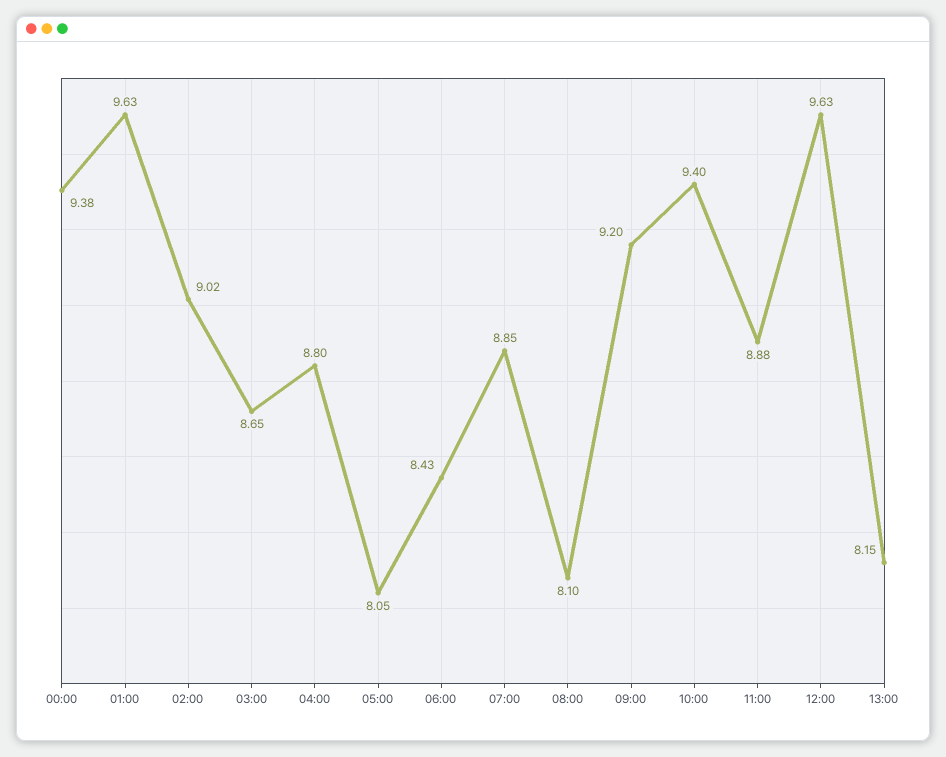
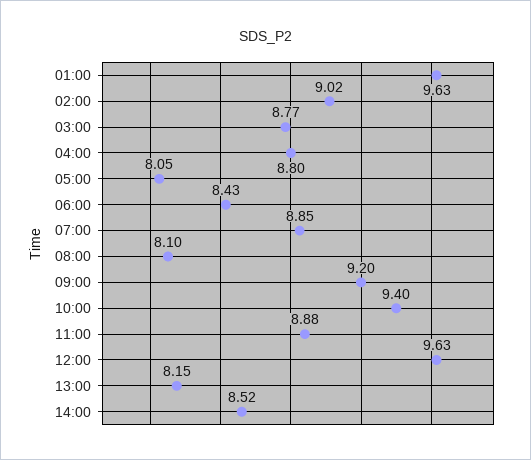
00:00: 9.38 -> none
03:00: 8.65 -> 8.77
14:00: none -> 8.52

